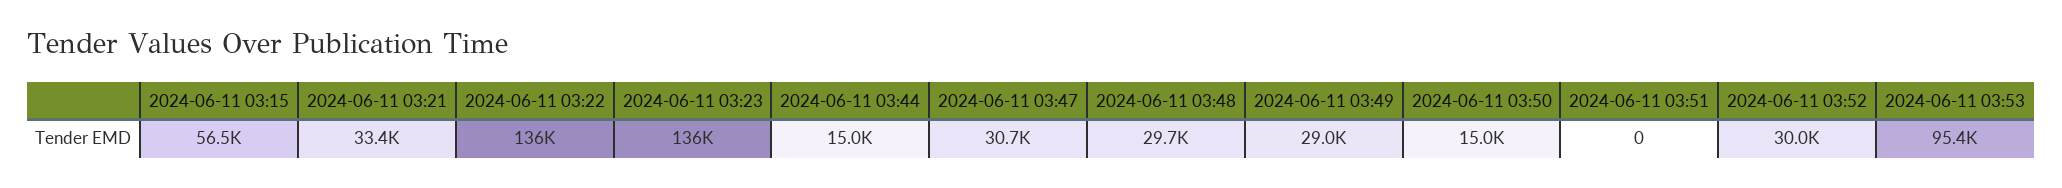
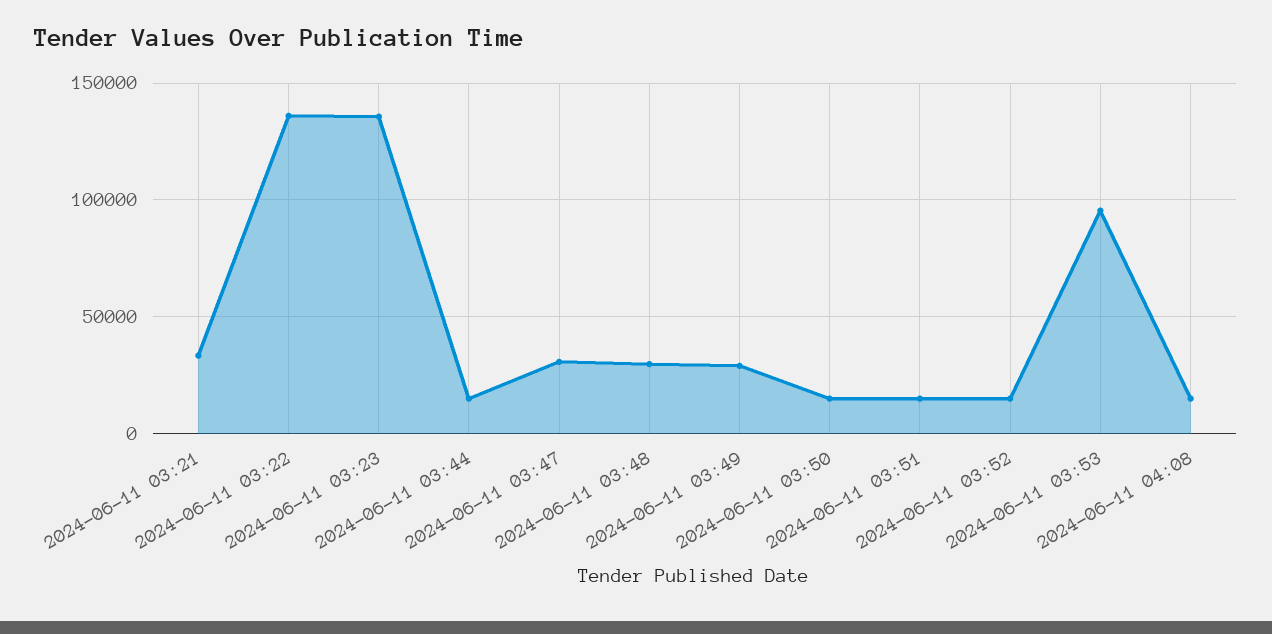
2024-06-11 03:15: 56500 -> none
2024-06-11 03:51: 0 -> 15000
2024-06-11 03:52: 30000 -> 15000
2024-06-11 04:08: none -> 15000

